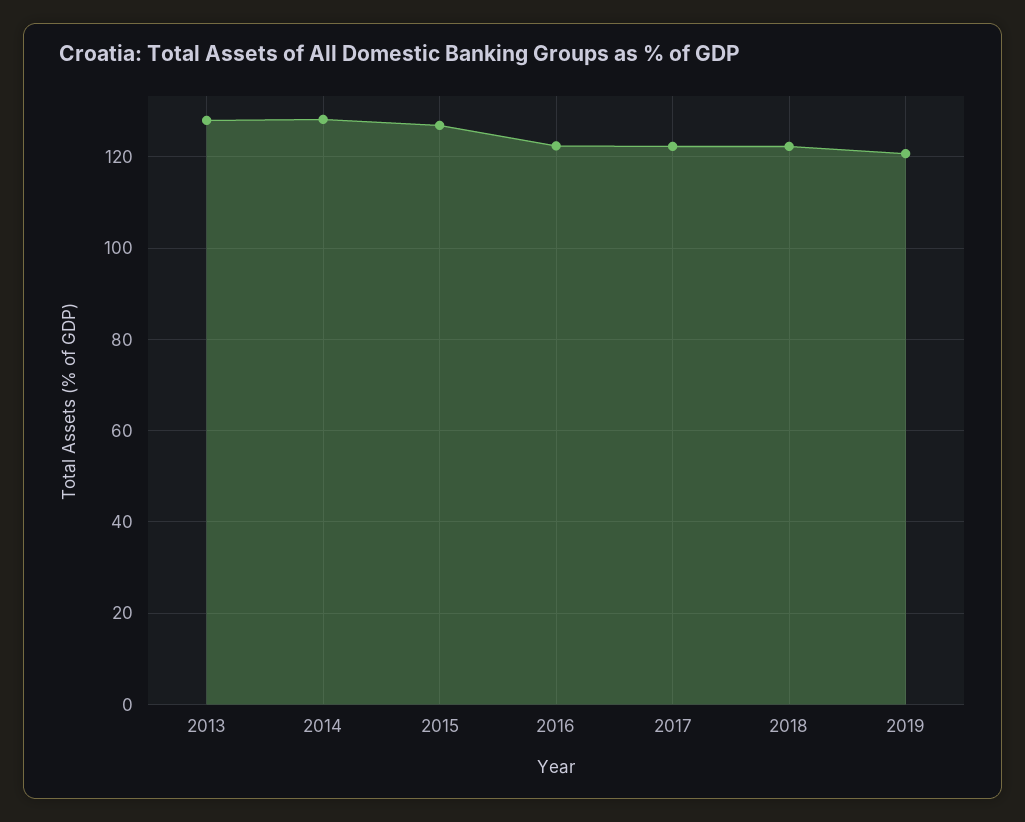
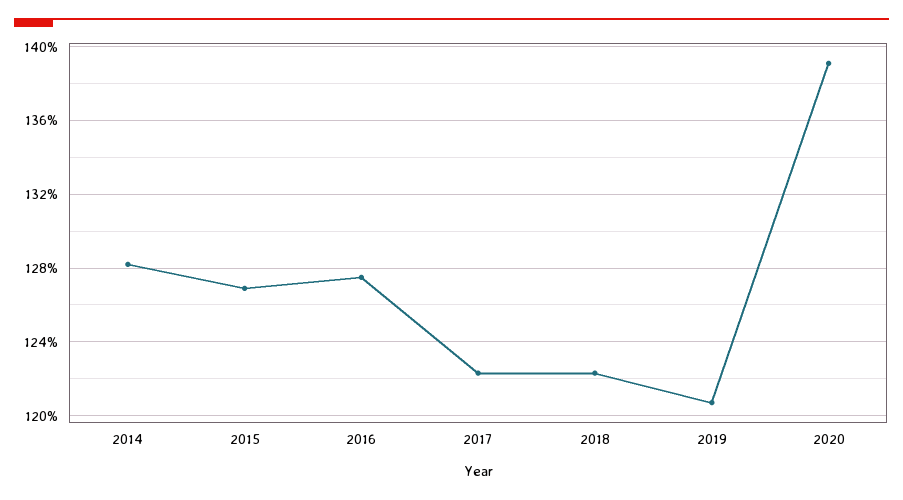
2013: 128 -> none
2016: 122 -> 127.5
2020: none -> 139

